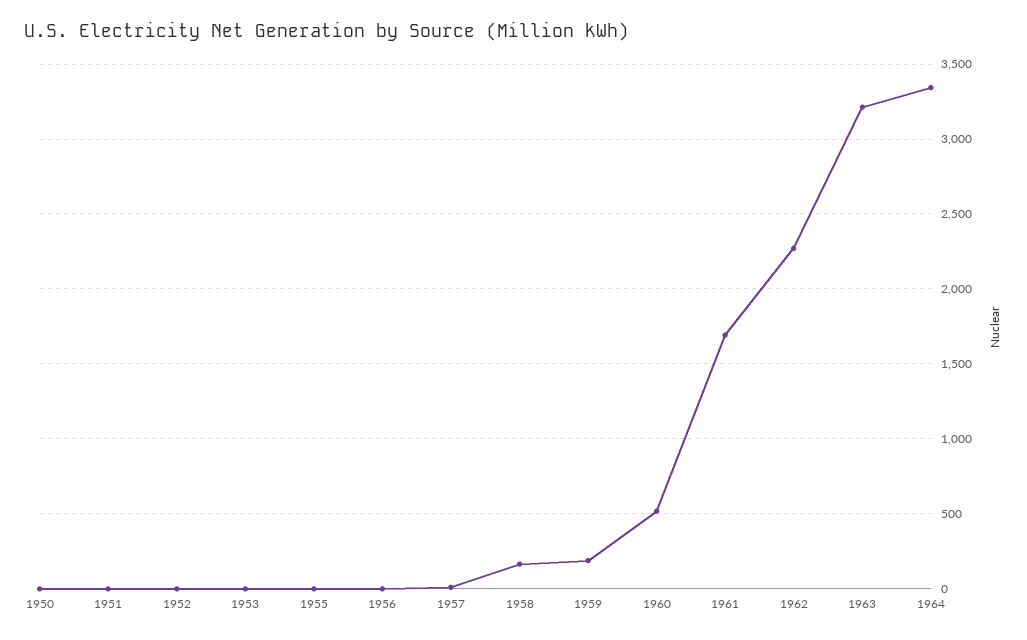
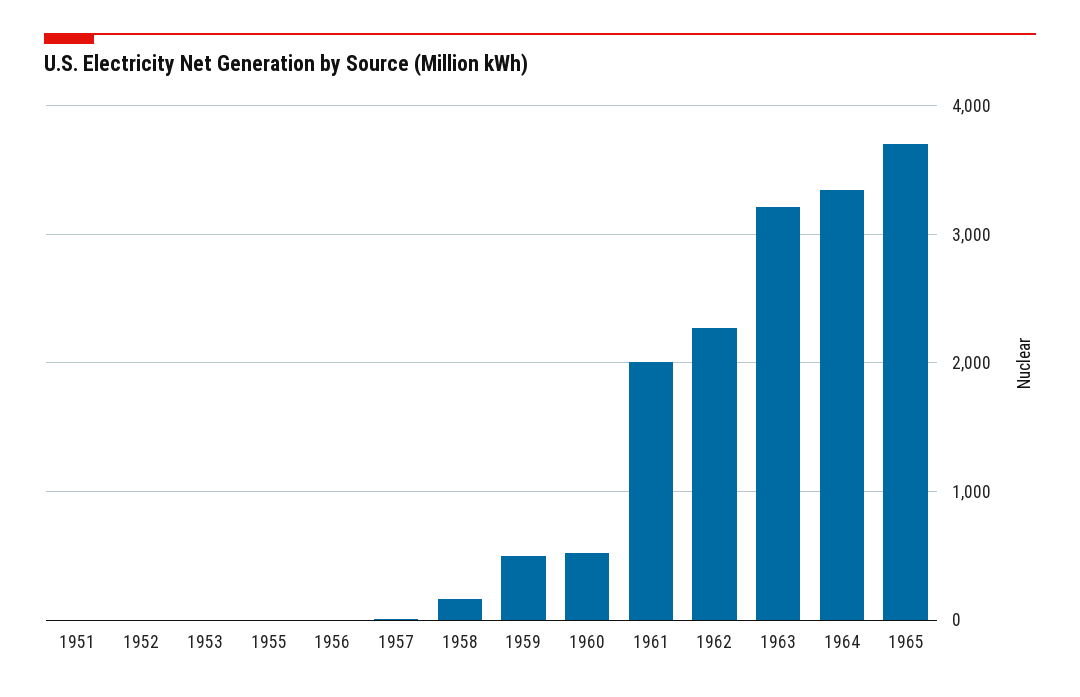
1950: 0 -> none
1959: 200 -> 500
1961: 1700 -> 2000
1965: none -> 3700

